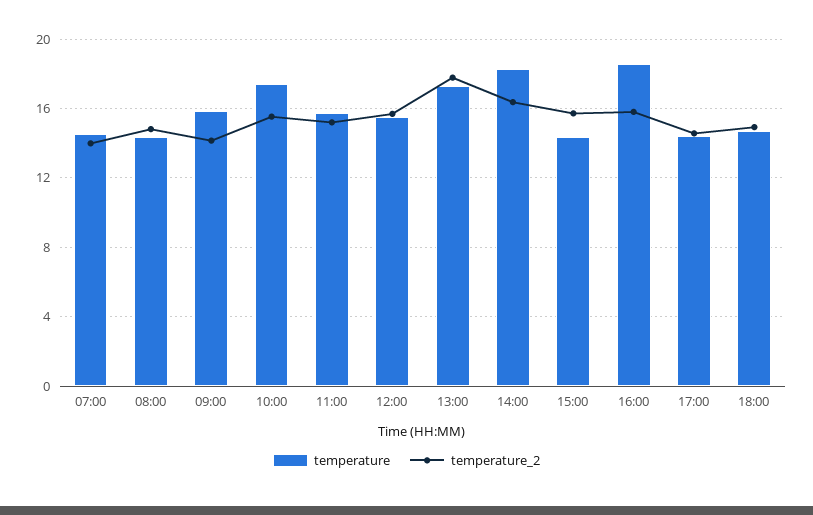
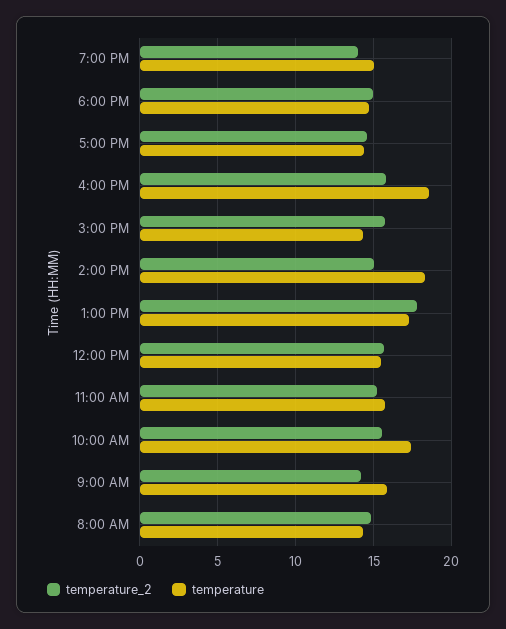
temperature, 07:00: 14.5 -> none
temperature_2, 07:00: 14 -> none
temperature_2, 14:00: 16.5 -> 15
temperature_2, 7:00 PM: none -> 14
temperature, 7:00 PM: none -> 15

